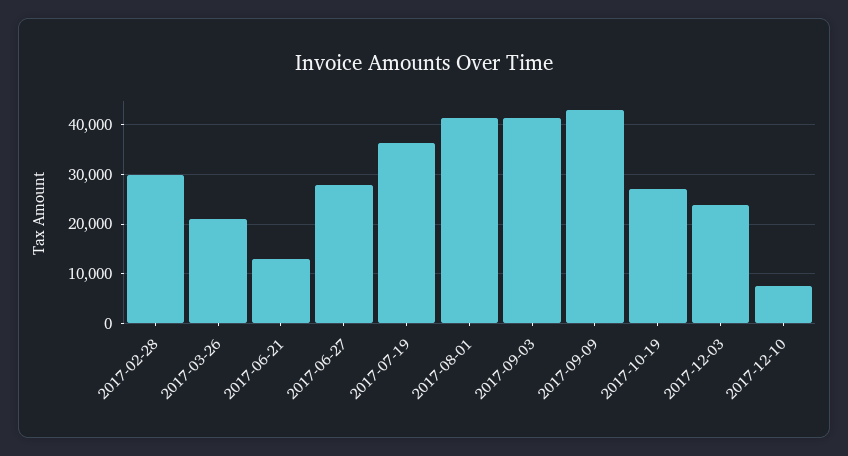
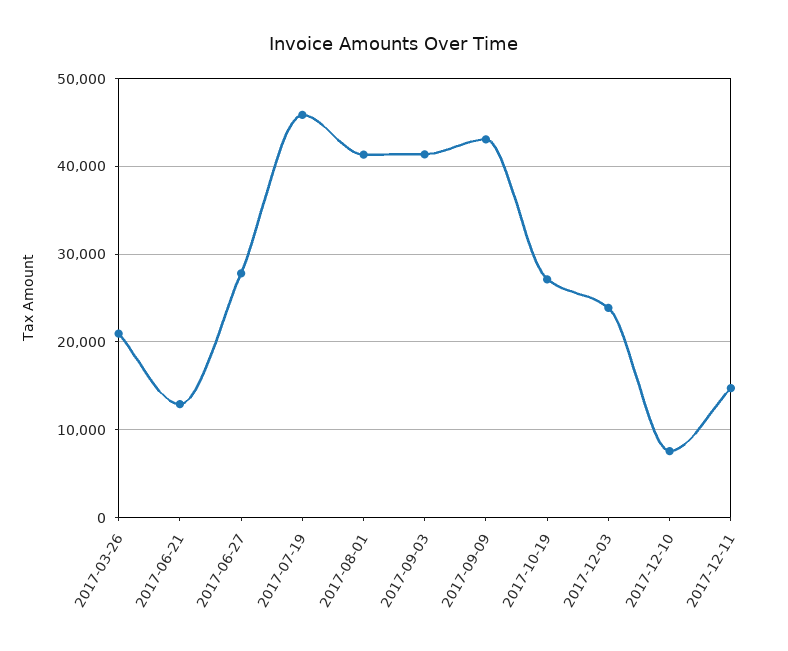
2017-02-28: 30000 -> none
2017-07-19: 36000 -> 46000
2017-12-11: none -> 15000

